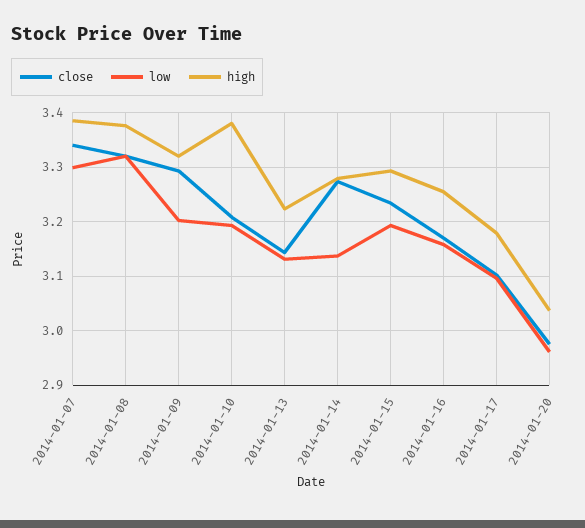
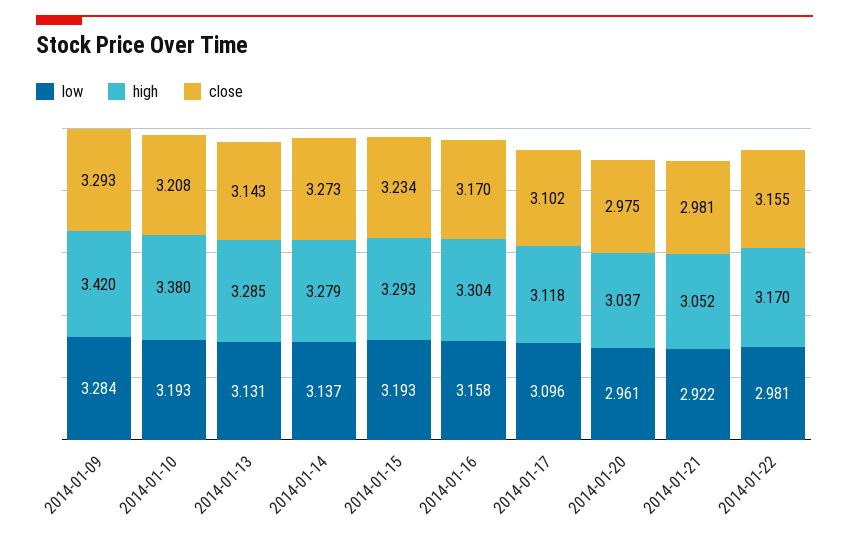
close, 2014-01-07: 3.34 -> none
low, 2014-01-07: 3.3 -> none
high, 2014-01-07: 3.38 -> none
close, 2014-01-08: 3.32 -> none
low, 2014-01-08: 3.32 -> none
high, 2014-01-08: 3.38 -> none
low, 2014-01-09: 3.2 -> 3.284
high, 2014-01-09: 3.32 -> 3.42
high, 2014-01-13: 3.22 -> 3.285
high, 2014-01-16: 3.26 -> 3.304
high, 2014-01-17: 3.18 -> 3.118
low, 2014-01-21: none -> 2.922
high, 2014-01-21: none -> 3.052
close, 2014-01-21: none -> 2.981
low, 2014-01-22: none -> 2.981
high, 2014-01-22: none -> 3.17
close, 2014-01-22: none -> 3.155

